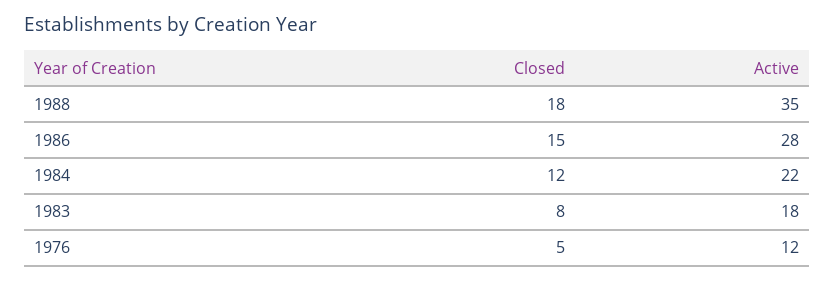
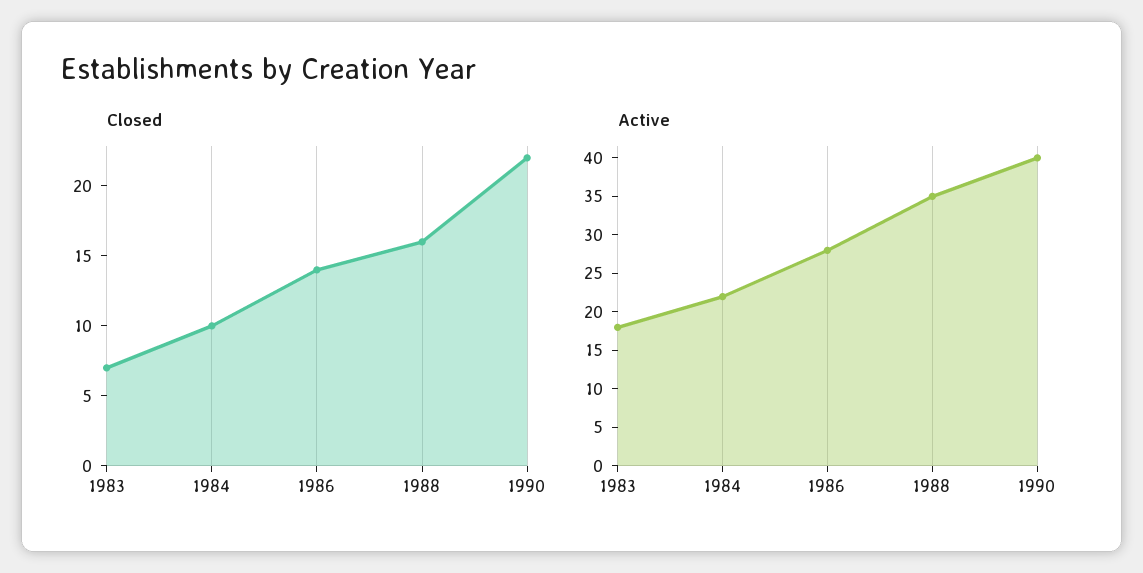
Closed, 1988: 18 -> 16
Closed, 1986: 15 -> 14
Closed, 1984: 12 -> 10
Closed, 1983: 8 -> 7
Closed, 1976: 5 -> none
Active, 1976: 12 -> none
Closed, 1990: none -> 22
Active, 1990: none -> 40

